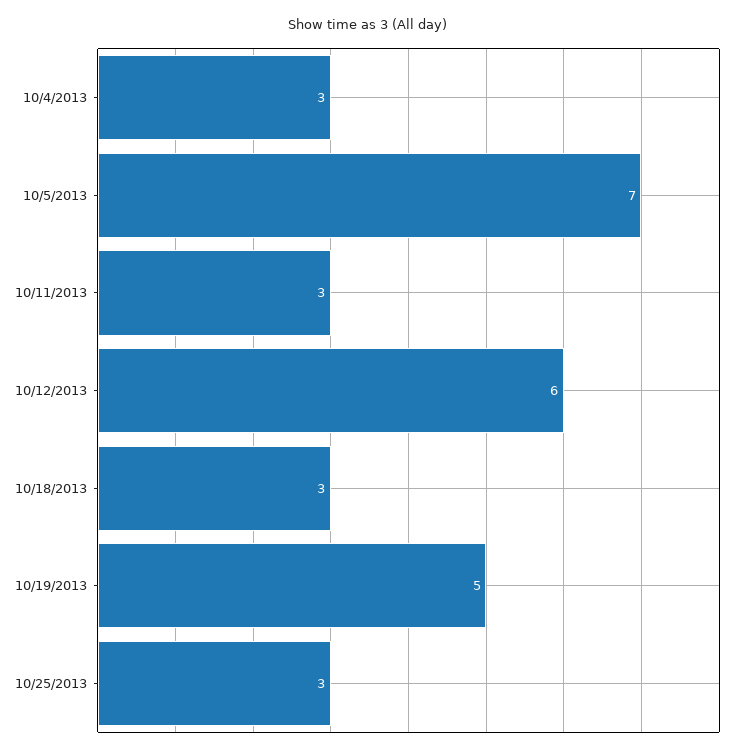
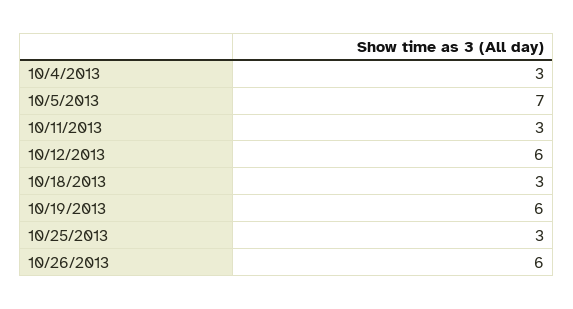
10/19/2013: 5 -> 6
10/26/2013: none -> 6

